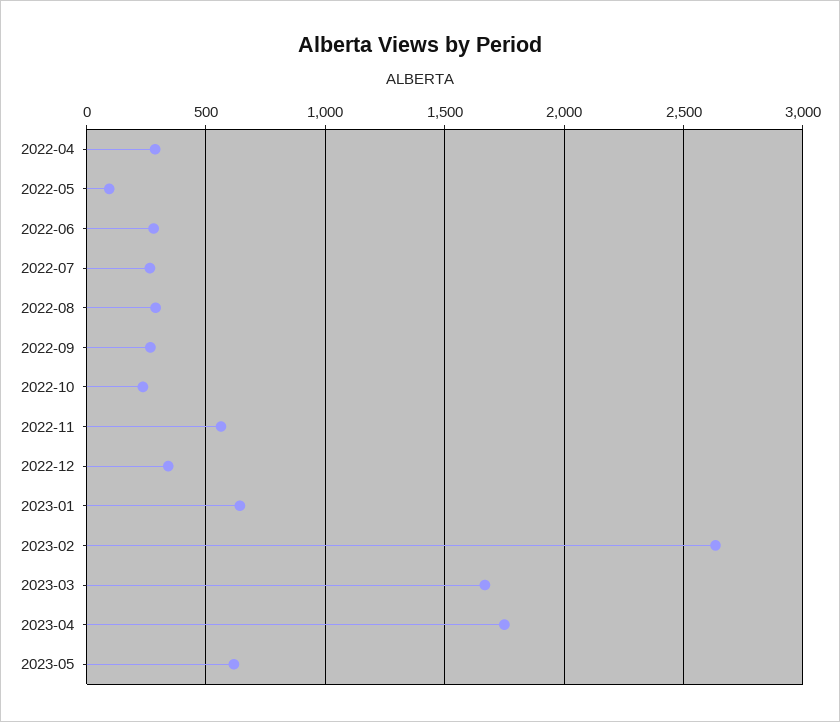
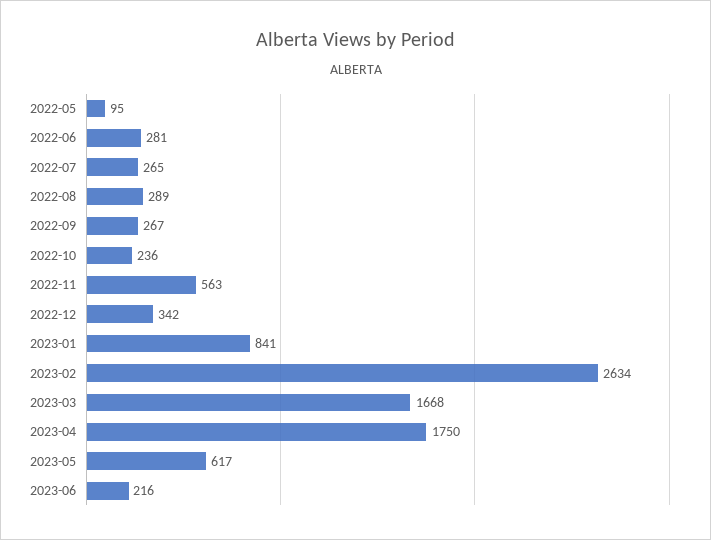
2022-04: 300 -> none
2023-01: 650 -> 841
2023-06: none -> 216

